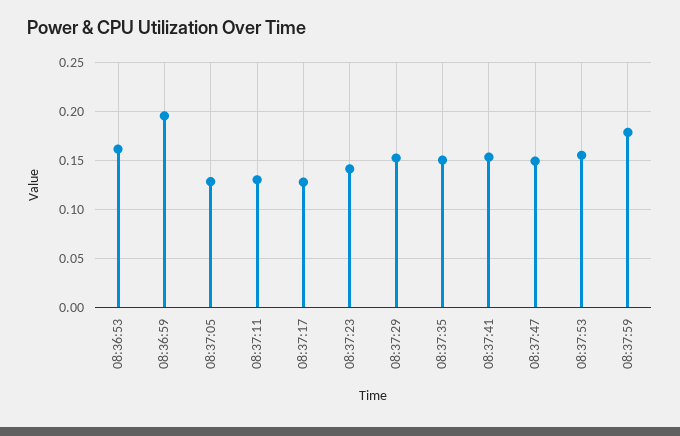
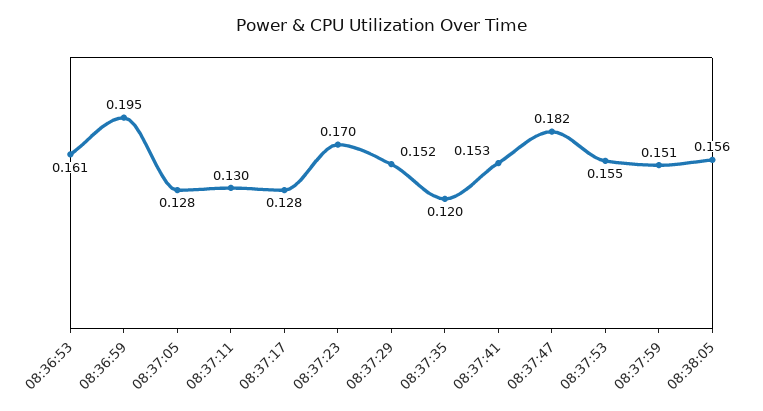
08:37:23: 0.14 -> 0.17
08:37:35: 0.15 -> 0.12
08:37:47: 0.15 -> 0.182
08:37:59: 0.18 -> 0.151
08:38:05: none -> 0.156

